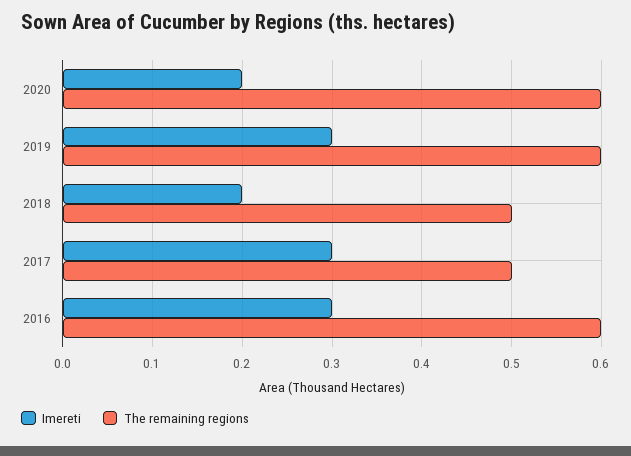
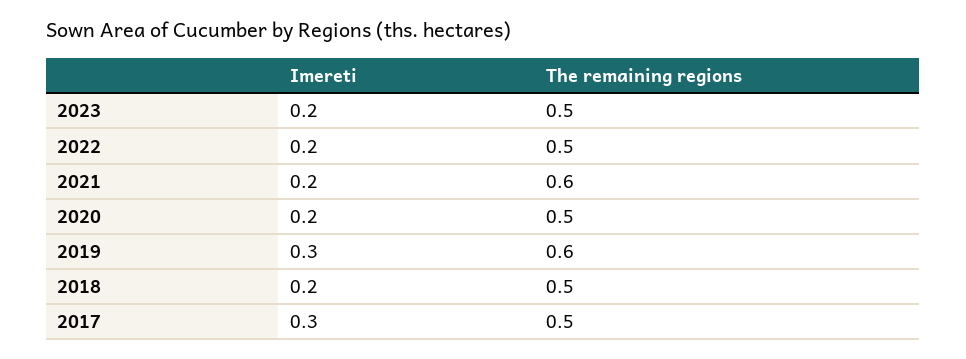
The remaining regions, 2020: 0.6 -> 0.5
Imereti, 2016: 0.3 -> none
The remaining regions, 2016: 0.6 -> none
Imereti, 2023: none -> 0.2
The remaining regions, 2023: none -> 0.5
Imereti, 2022: none -> 0.2
The remaining regions, 2022: none -> 0.5
Imereti, 2021: none -> 0.2
The remaining regions, 2021: none -> 0.6

